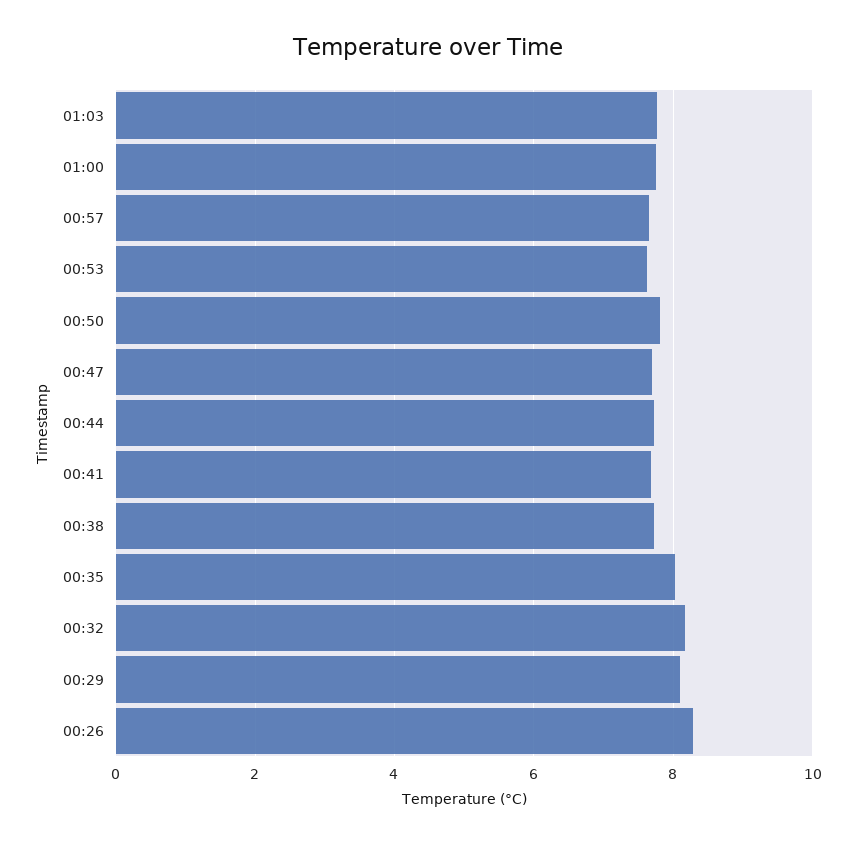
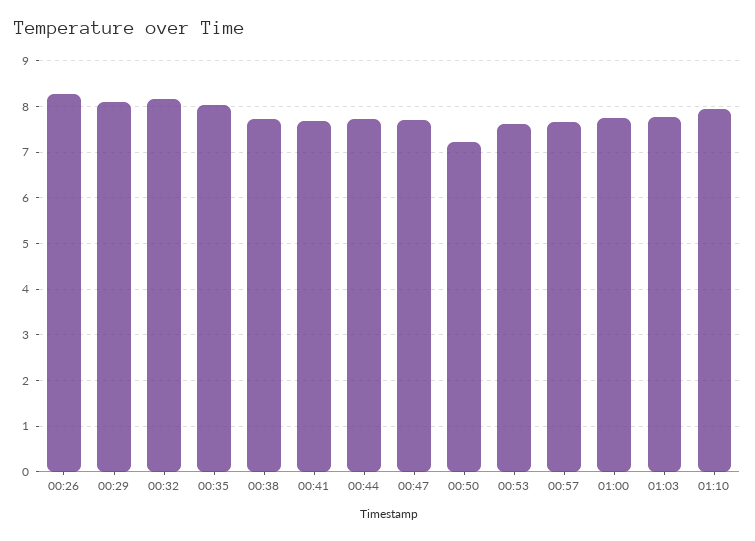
00:50: 7.8 -> 7.2
01:10: none -> 8

